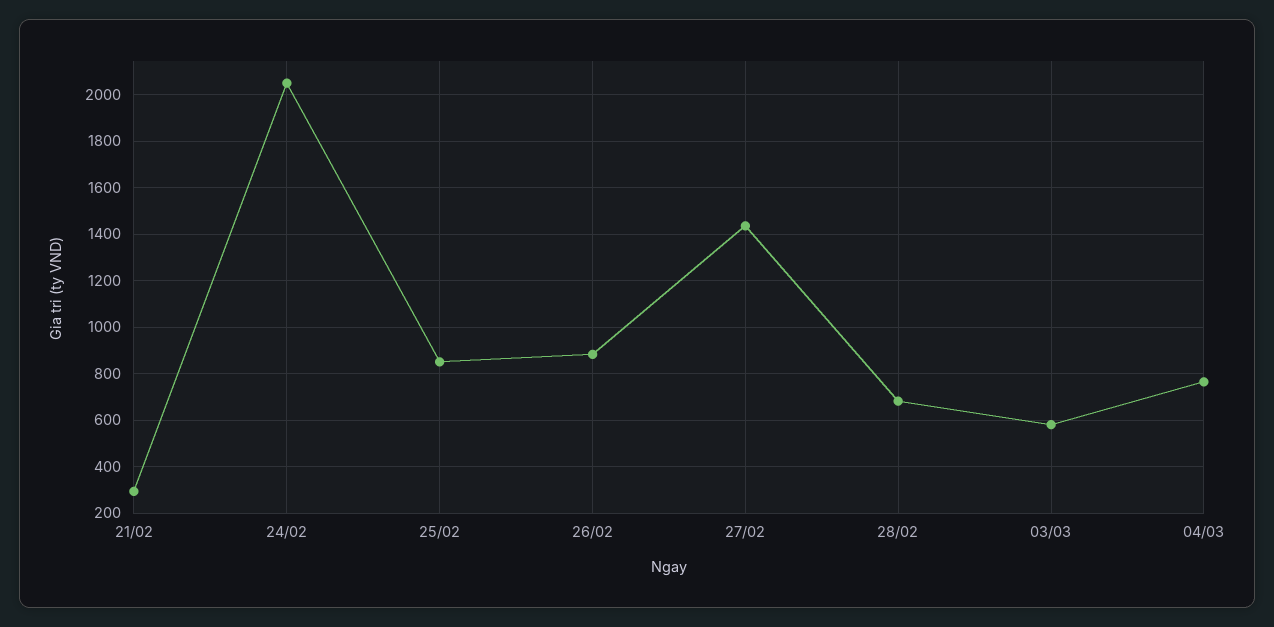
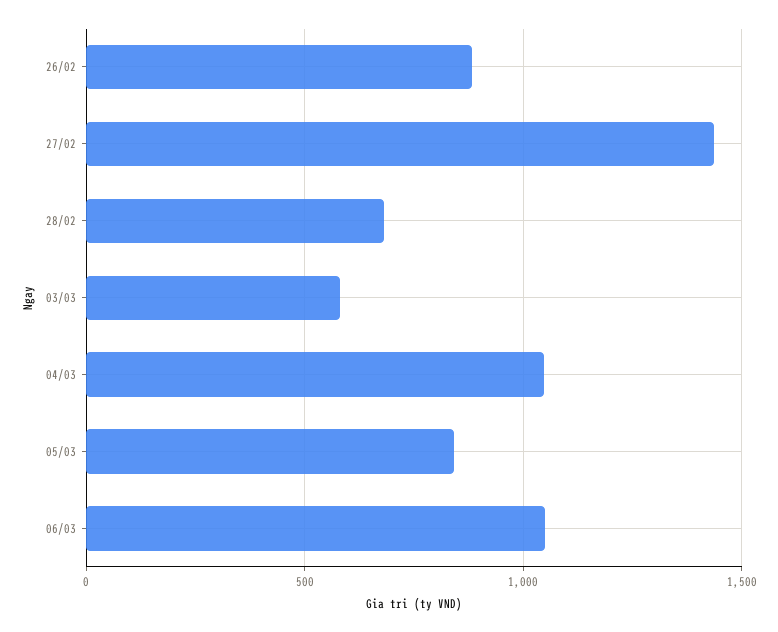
21/02: 300 -> none
24/02: 2050 -> none
25/02: 850 -> none
04/03: 750 -> 1050
05/03: none -> 850
06/03: none -> 1050

